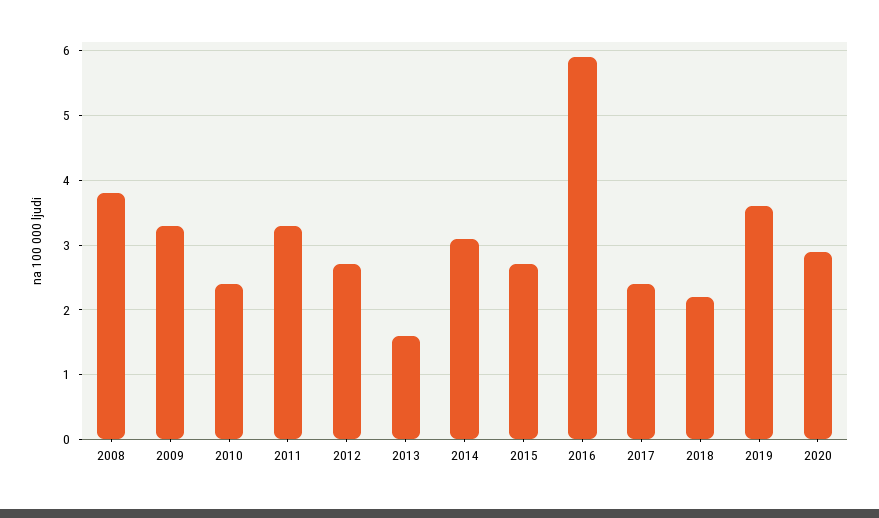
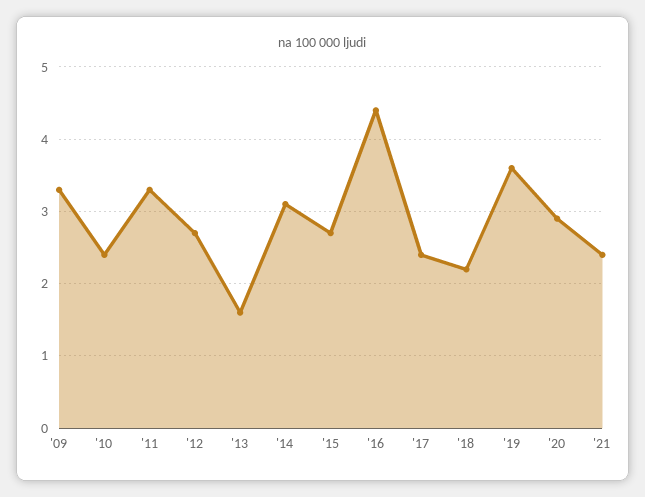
2008: 3.8 -> none
2016: 5.9 -> 4.4
'21: none -> 2.4

